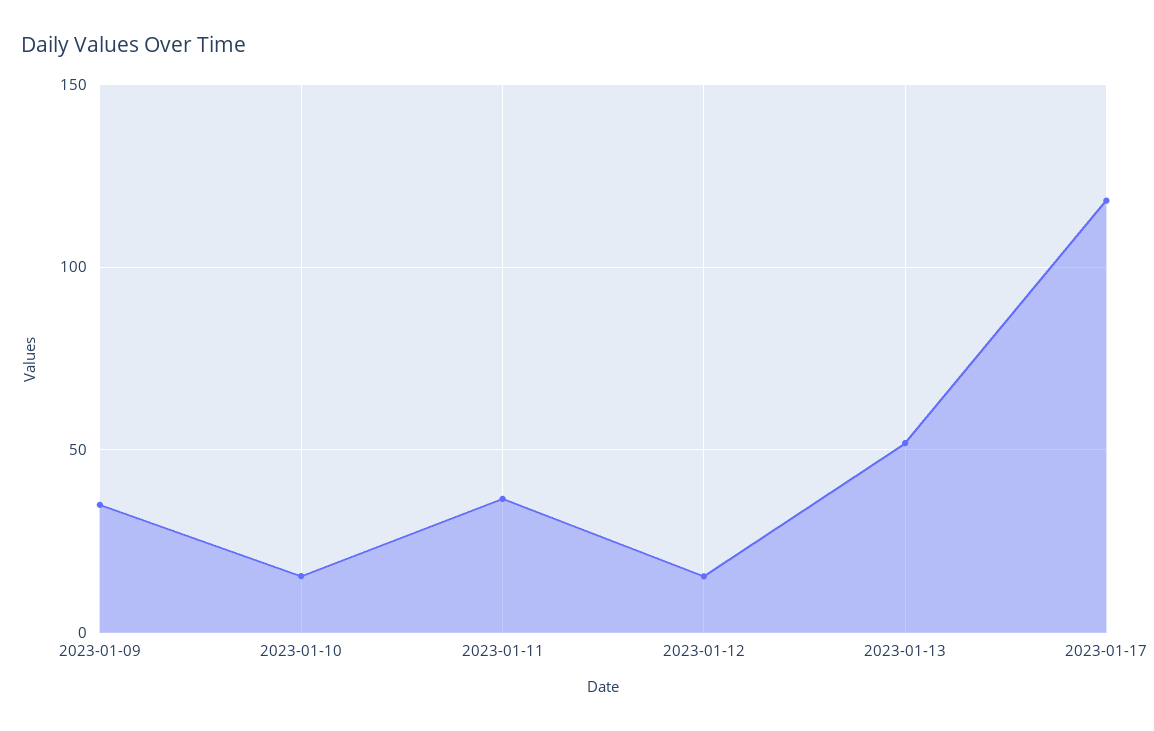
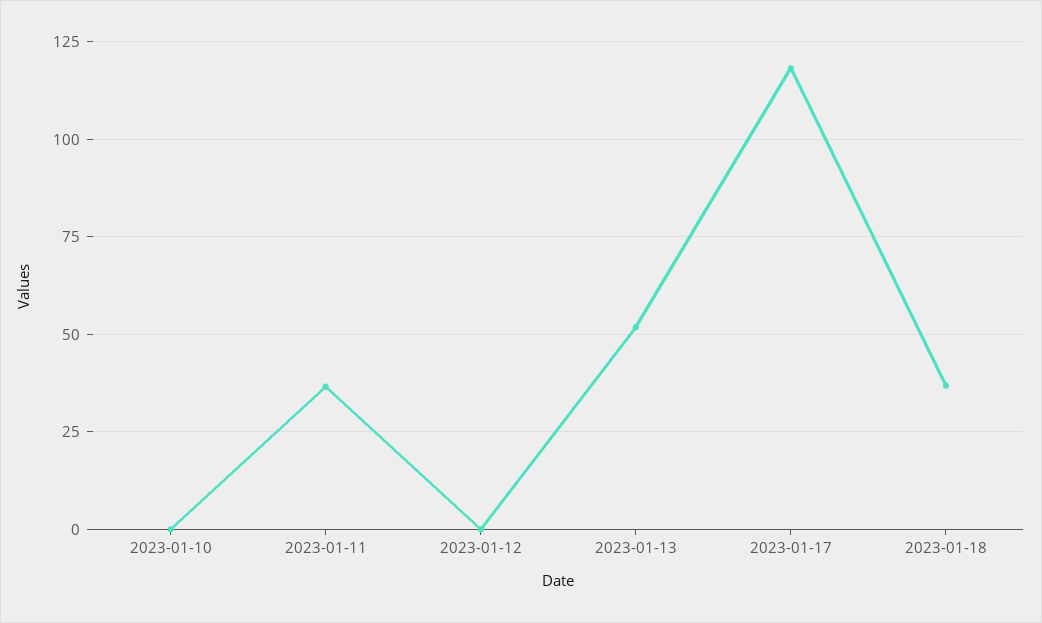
2023-01-09: 35 -> none
2023-01-10: 15 -> 0
2023-01-12: 15 -> 0
2023-01-18: none -> 37.5

